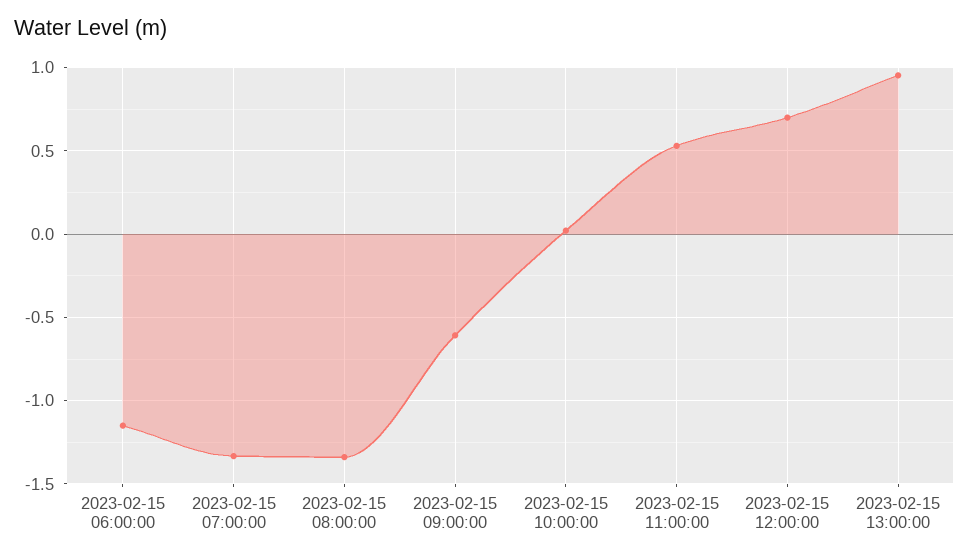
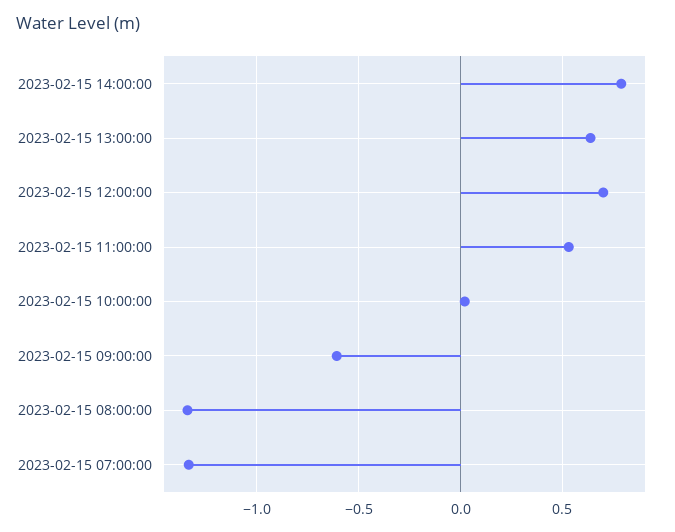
2023-02-15 06:00:00: -1.15 -> none
2023-02-15 13:00:00: 0.95 -> 0.65
2023-02-15 14:00:00: none -> 0.8

